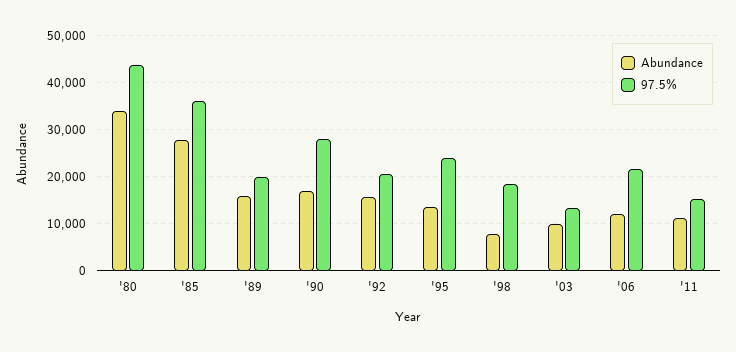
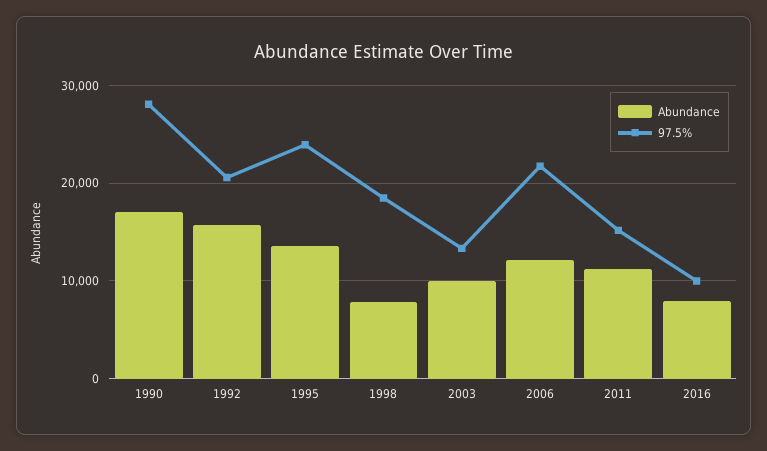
Abundance, '80: 34000 -> none
97.5%, '80: 44000 -> none
Abundance, '85: 28000 -> none
97.5%, '85: 36000 -> none
Abundance, '89: 16000 -> none
97.5%, '89: 20000 -> none
Abundance, 2016: none -> 8000
97.5%, 2016: none -> 10000

